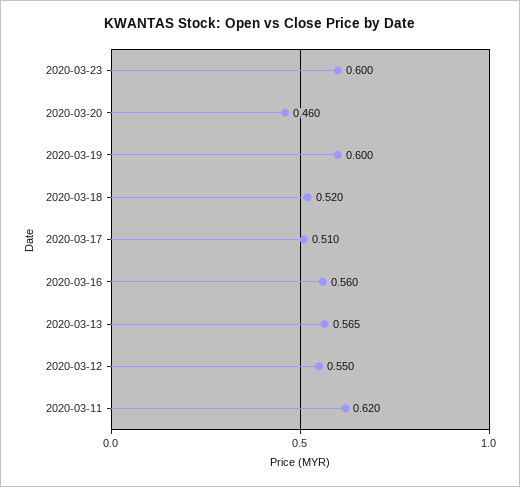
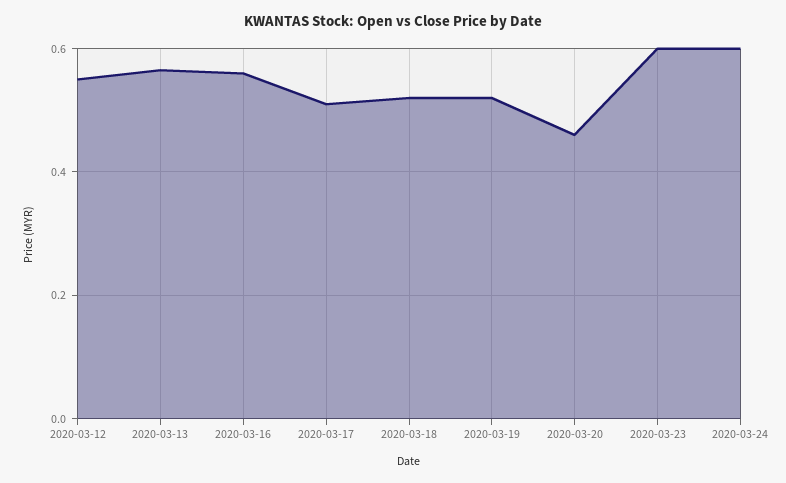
2020-03-19: 0.6 -> 0.52
2020-03-11: 0.62 -> none
2020-03-24: none -> 0.6

